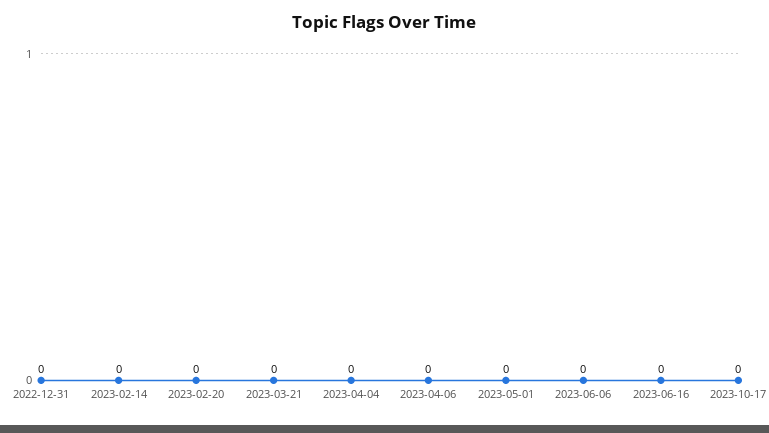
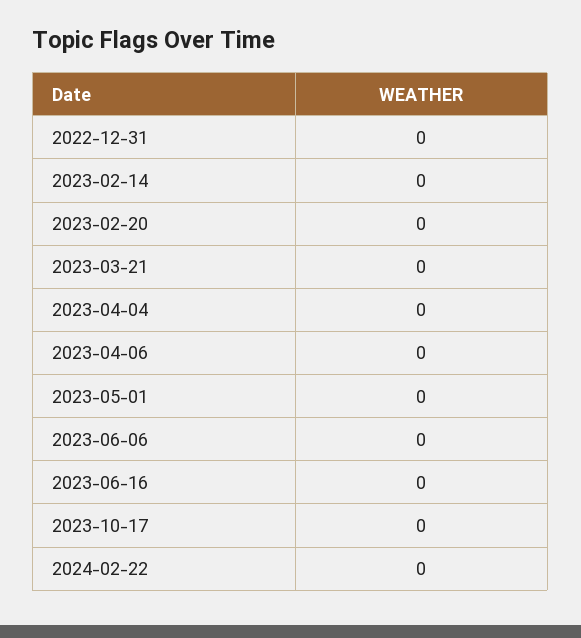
2024-02-22: none -> 0

